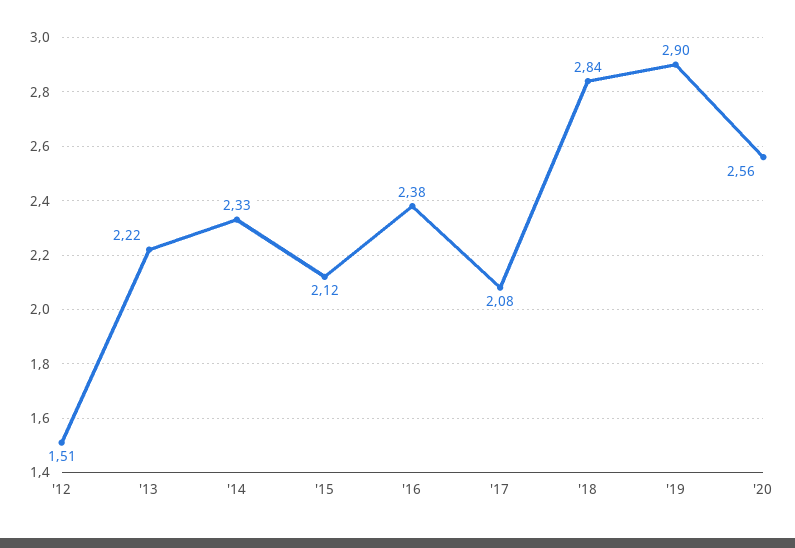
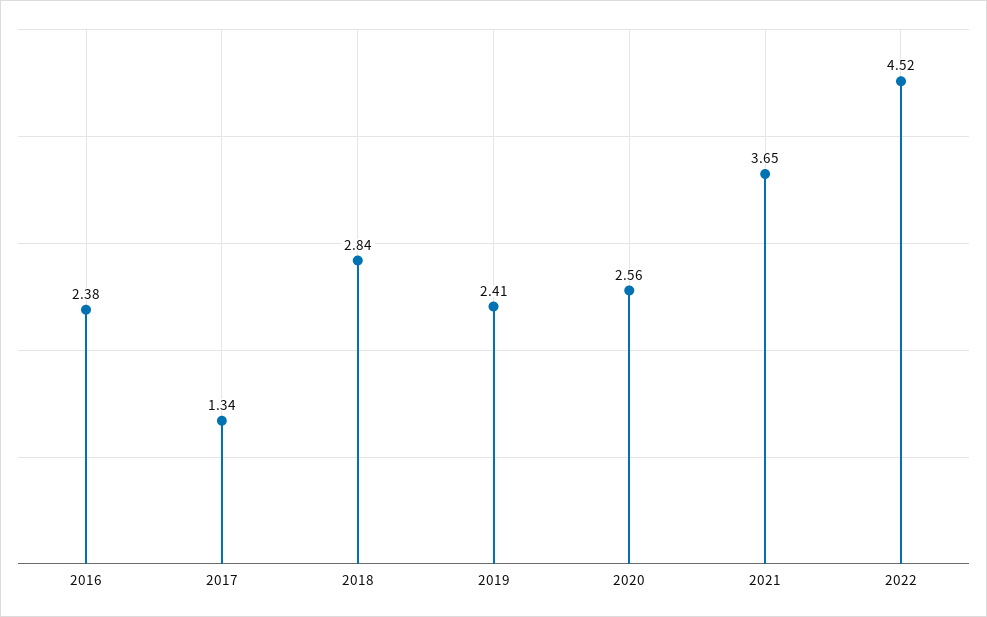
'12: 1.51 -> none
'13: 2.22 -> none
'14: 2.33 -> none
'15: 2.12 -> none
'17: 2.08 -> 1.34
'19: 2.9 -> 2.41
2021: none -> 3.65
2022: none -> 4.52

